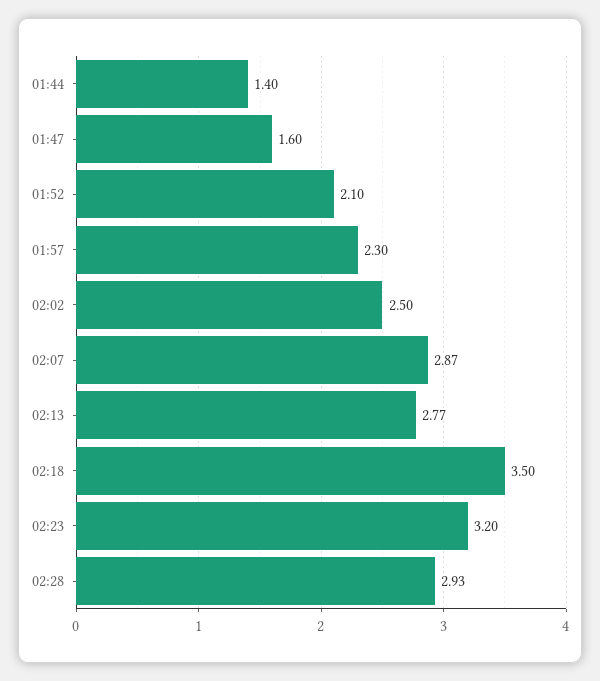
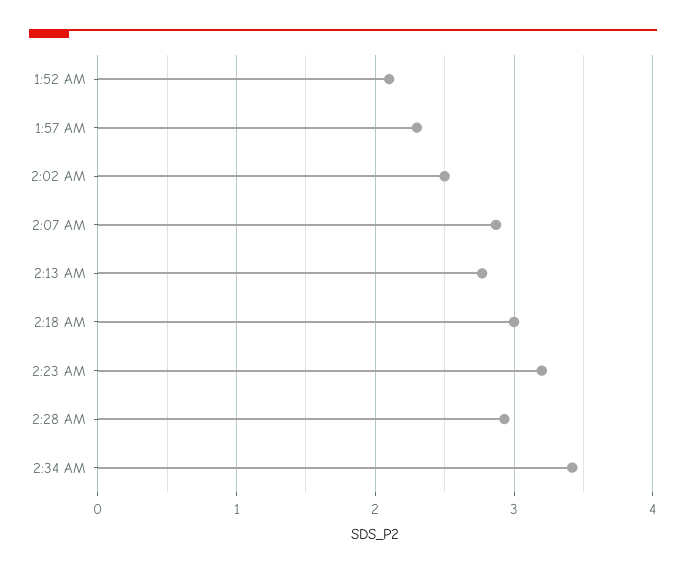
01:44: 1.4 -> none
01:47: 1.6 -> none
02:18: 3.5 -> 3
2:34 AM: none -> 3.4

